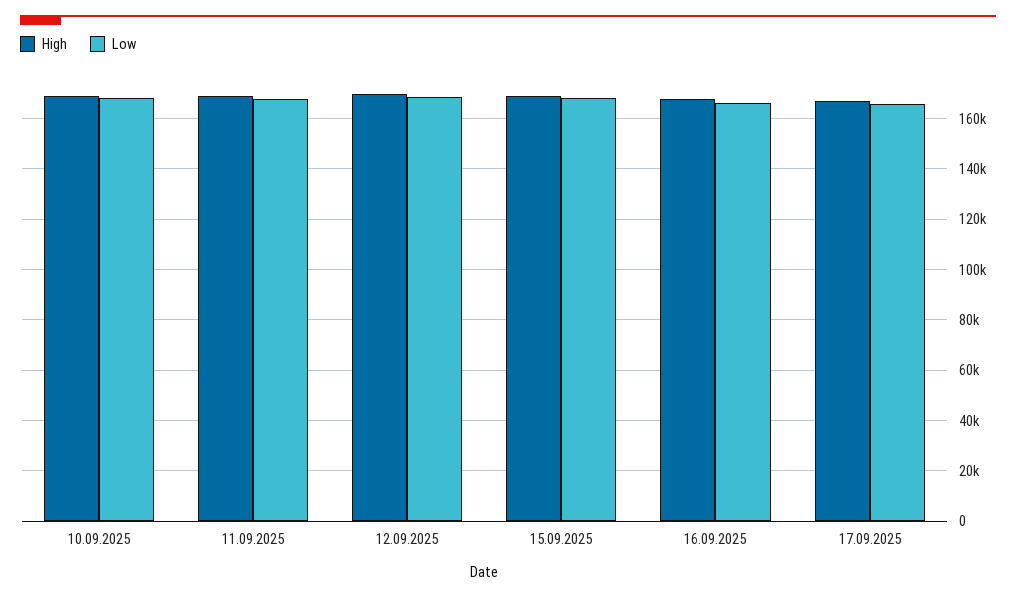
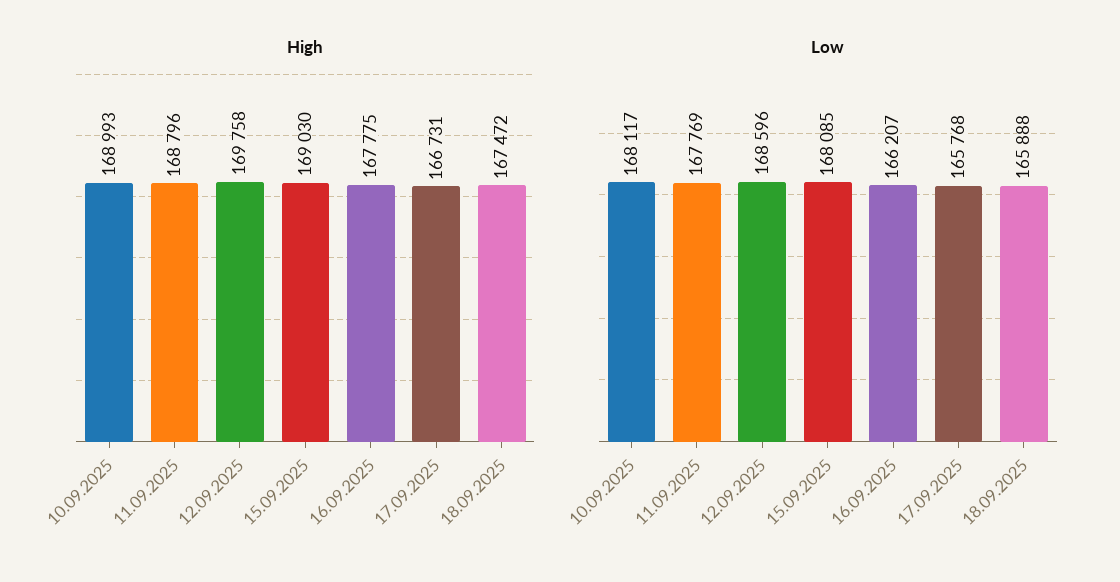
High, 18.09.2025: none -> 167472
Low, 18.09.2025: none -> 165888

